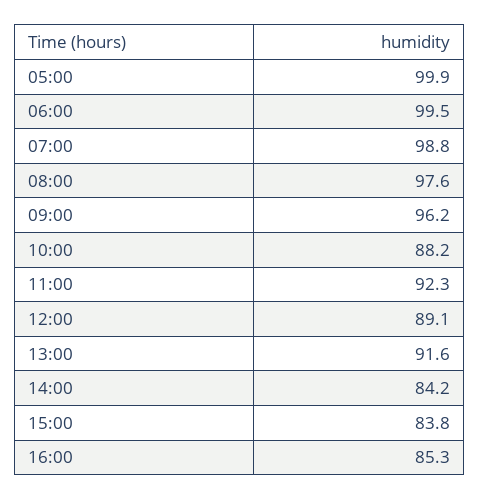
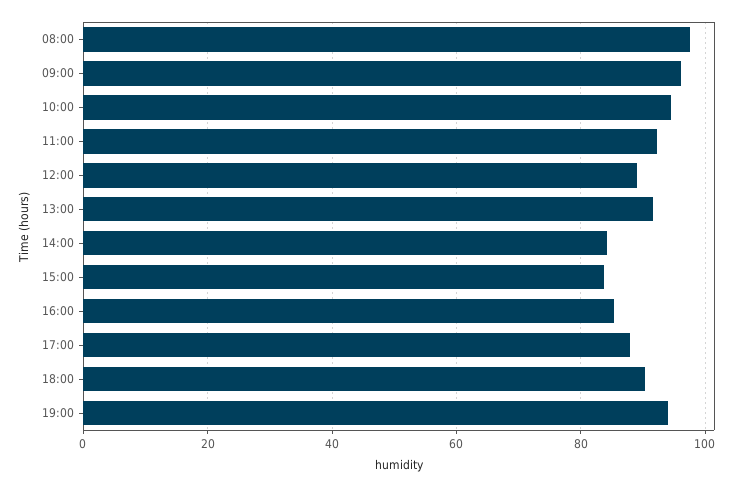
05:00: 99.9 -> none
06:00: 99.5 -> none
07:00: 98.8 -> none
10:00: 88.2 -> 94
17:00: none -> 88
18:00: none -> 90
19:00: none -> 94

